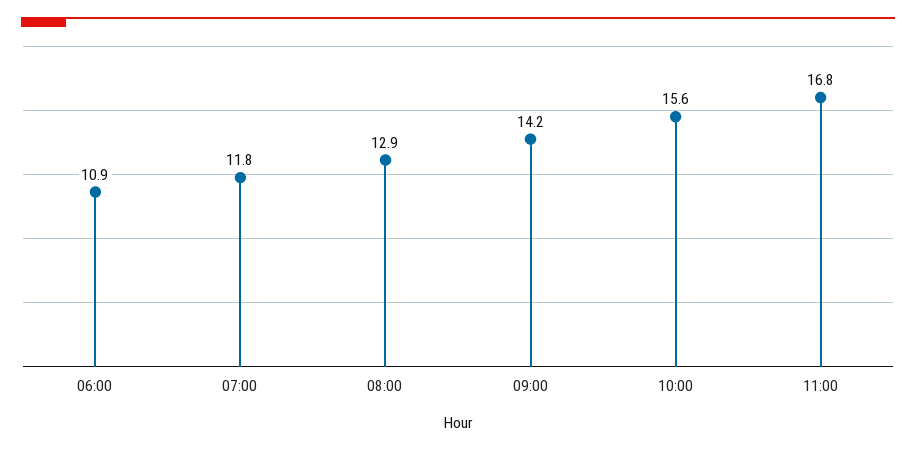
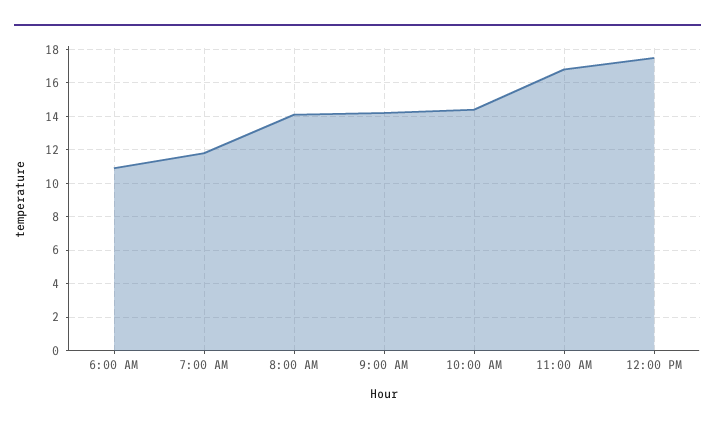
08:00: 12.9 -> 14
10:00: 15.6 -> 14.5
12:00 PM: none -> 17.5

